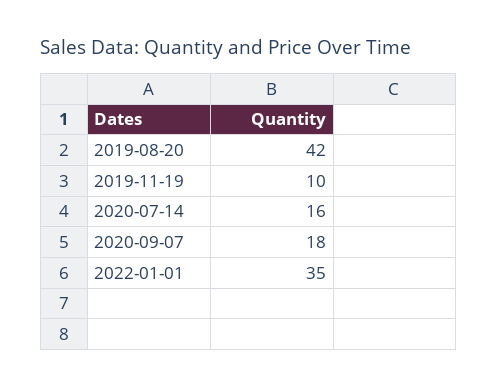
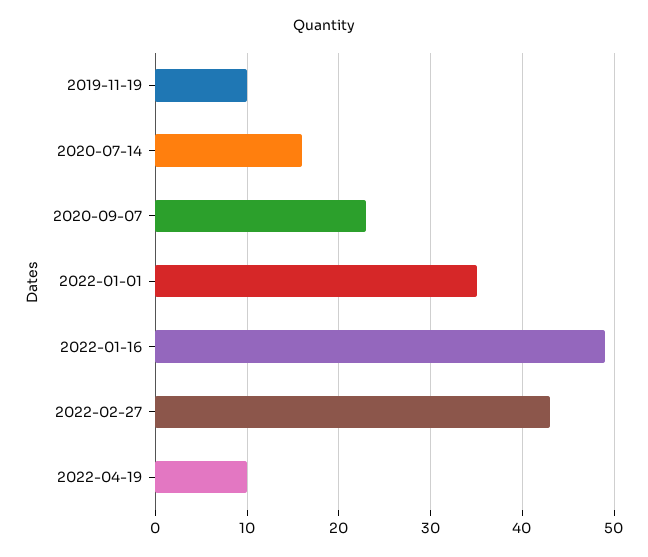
2019-08-20: 42 -> none
2020-09-07: 18 -> 23
2022-01-16: none -> 49
2022-02-27: none -> 43
2022-04-19: none -> 10

